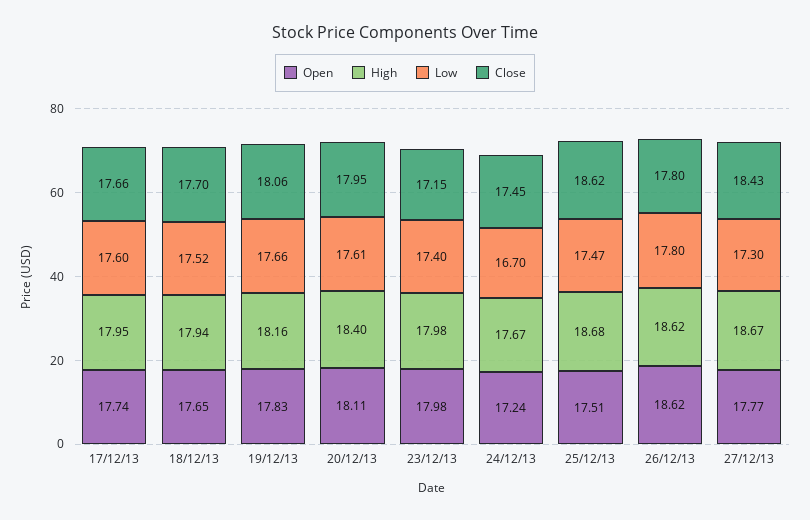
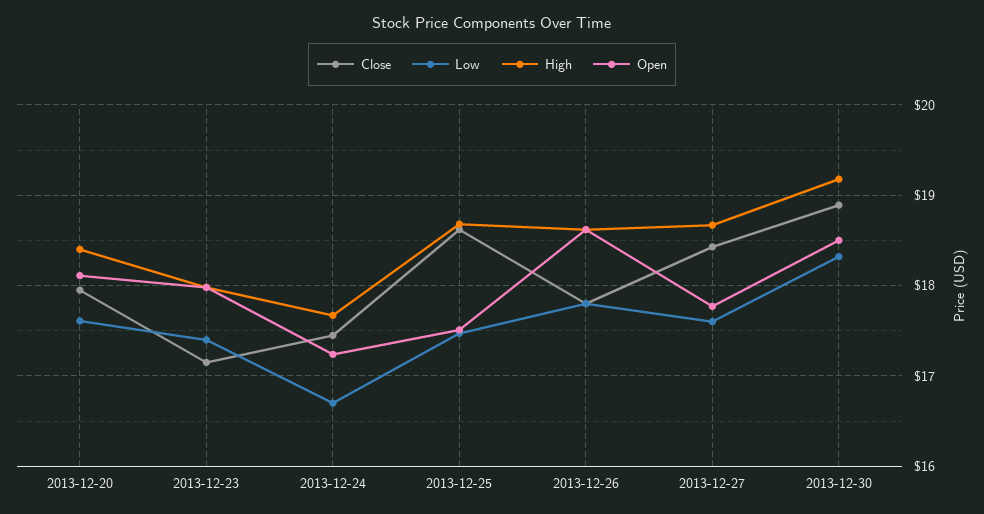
Open, 17/12/13: 17.74 -> none
High, 17/12/13: 17.95 -> none
Low, 17/12/13: 17.6 -> none
Close, 17/12/13: 17.66 -> none
Open, 18/12/13: 17.65 -> none
High, 18/12/13: 17.94 -> none
Low, 18/12/13: 17.52 -> none
Close, 18/12/13: 17.7 -> none
Open, 19/12/13: 17.83 -> none
High, 19/12/13: 18.16 -> none
Low, 19/12/13: 17.66 -> none
Close, 19/12/13: 18.06 -> none
Low, 27/12/13: 17.3 -> 17.6
Close, 2013-12-30: none -> 18.9
Low, 2013-12-30: none -> 18.3
High, 2013-12-30: none -> 19.2
Open, 2013-12-30: none -> 18.5

